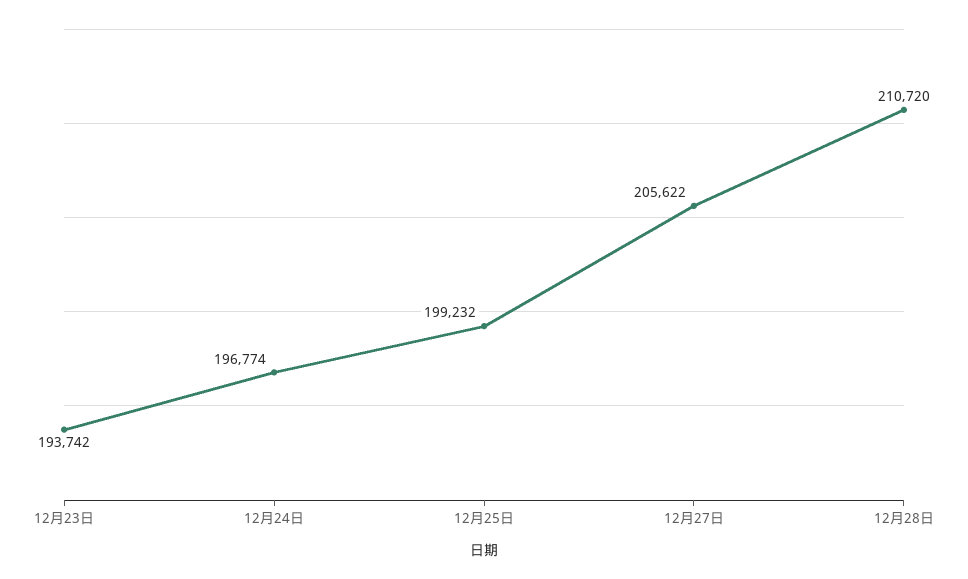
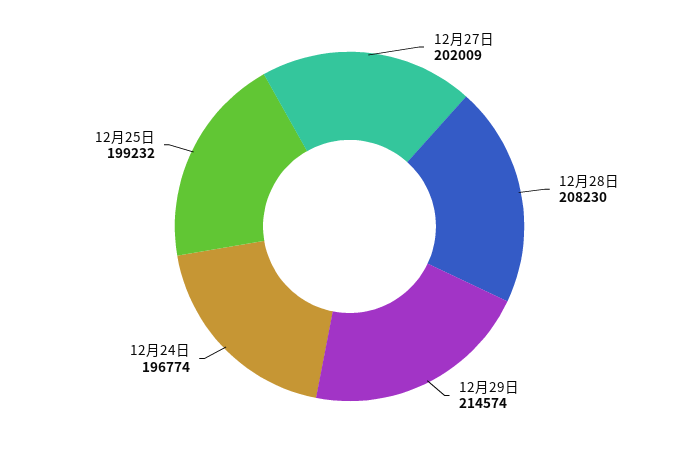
12月23日: 193742 -> none
12月27日: 205622 -> 202009
12月28日: 210720 -> 208230
12月29日: none -> 214574

